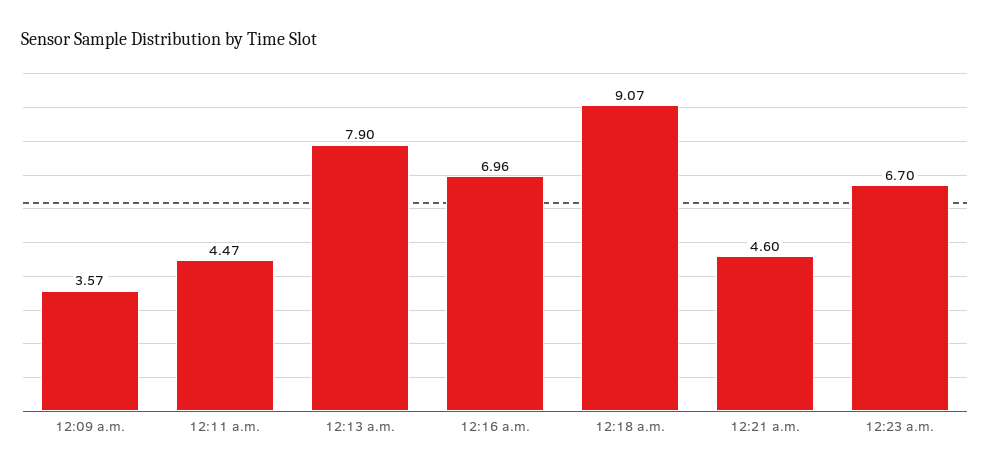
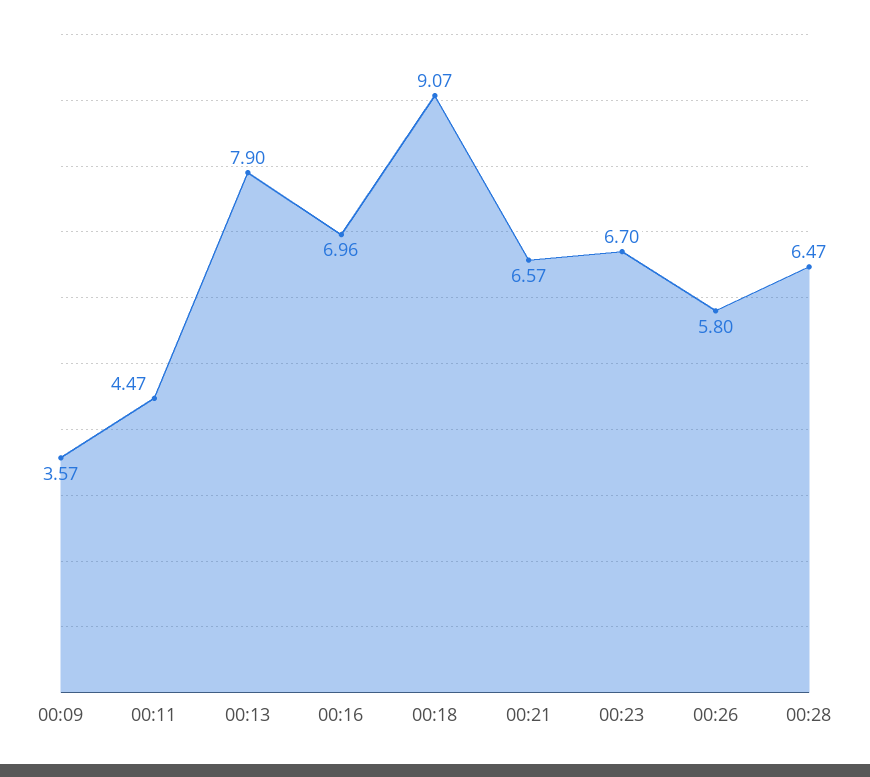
12:21 a.m.: 4.6 -> 6.57
00:26: none -> 5.8
00:28: none -> 6.47

